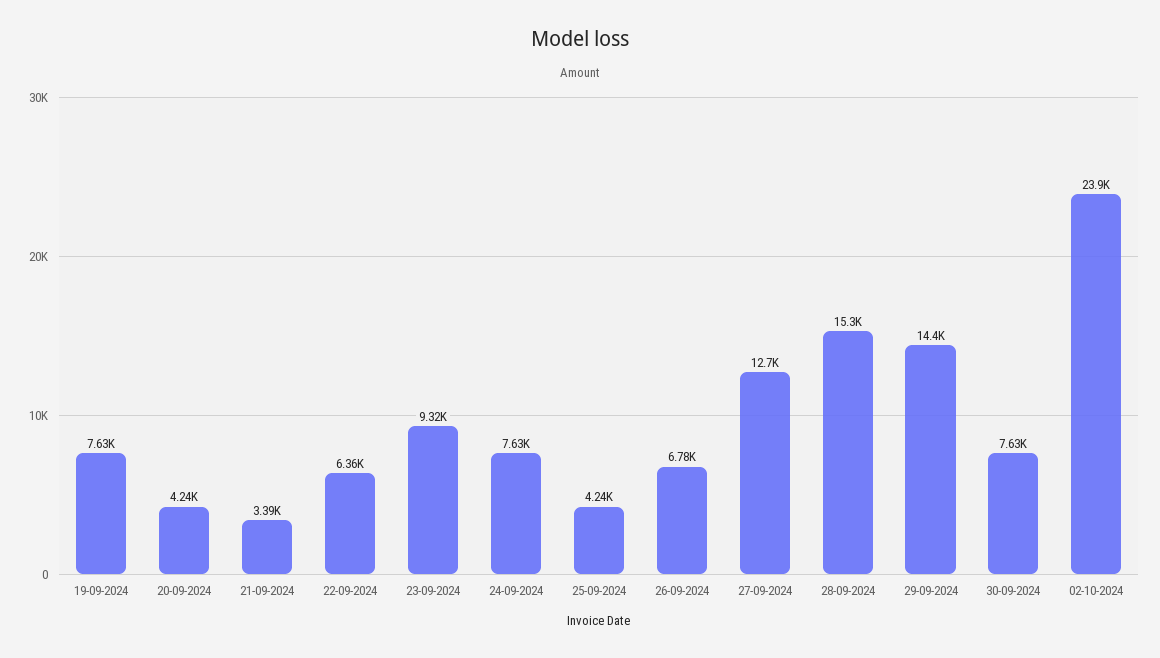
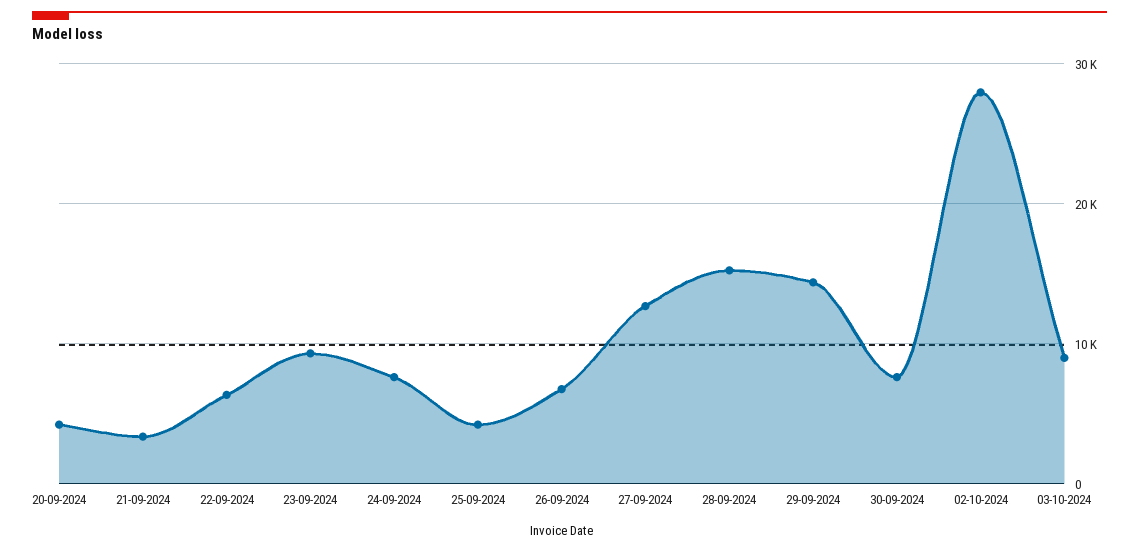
19-09-2024: 7630 -> none
02-10-2024: 23900 -> 28000
03-10-2024: none -> 9000

